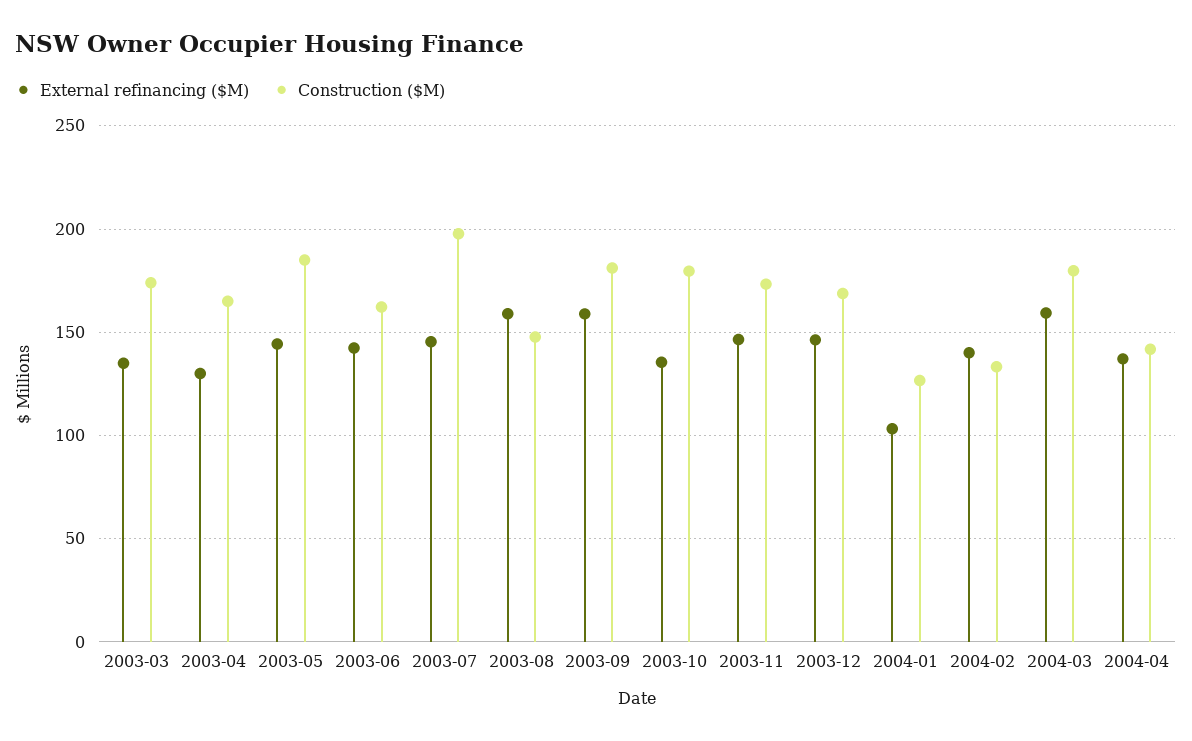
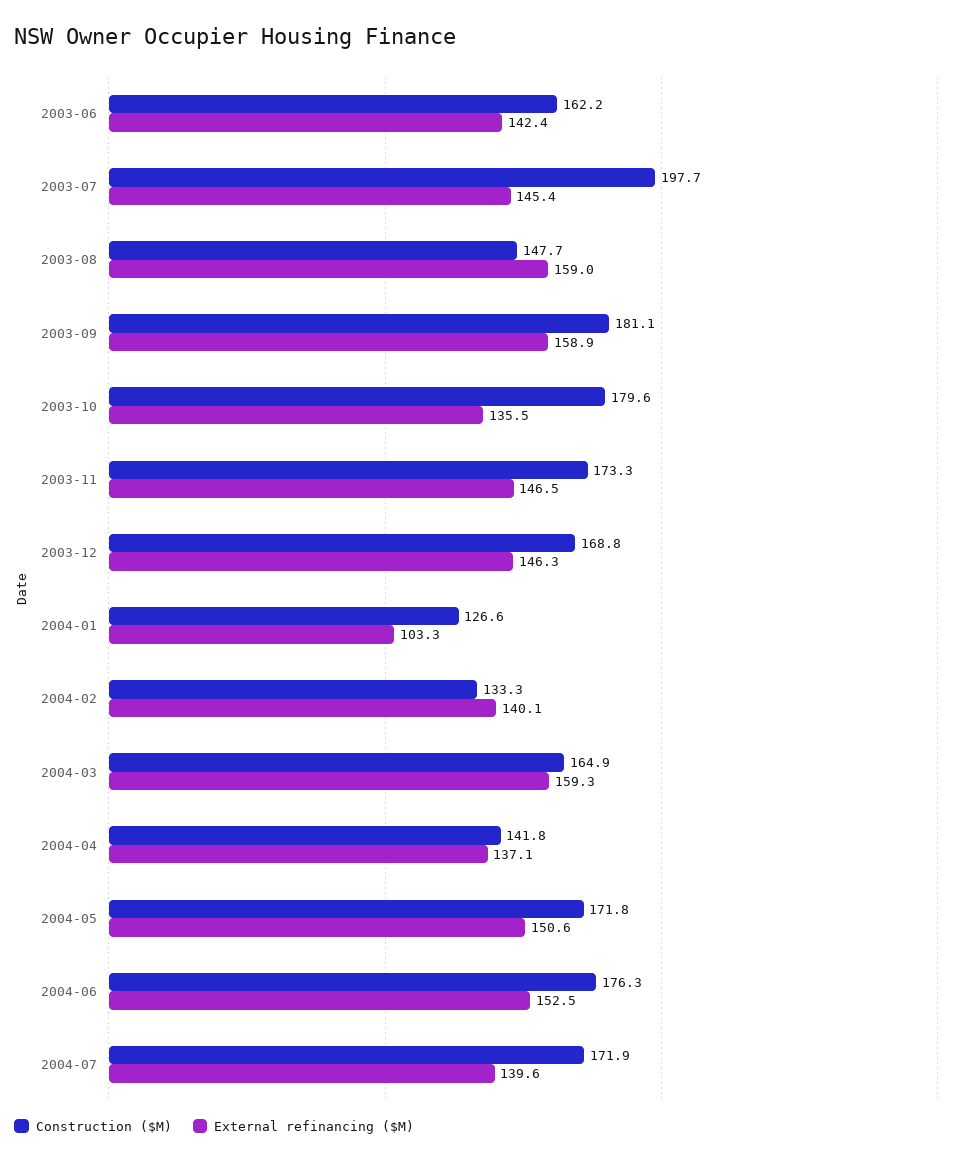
External refinancing ($M), 2003-03: 135 -> none
Construction ($M), 2003-03: 175 -> none
External refinancing ($M), 2003-04: 130 -> none
Construction ($M), 2003-04: 165 -> none
External refinancing ($M), 2003-05: 145 -> none
Construction ($M), 2003-05: 185 -> none
Construction ($M), 2004-03: 180 -> 164.9
Construction ($M), 2004-05: none -> 171.8
External refinancing ($M), 2004-05: none -> 150.6
Construction ($M), 2004-06: none -> 176.3
External refinancing ($M), 2004-06: none -> 152.5
Construction ($M), 2004-07: none -> 171.9
External refinancing ($M), 2004-07: none -> 139.6

